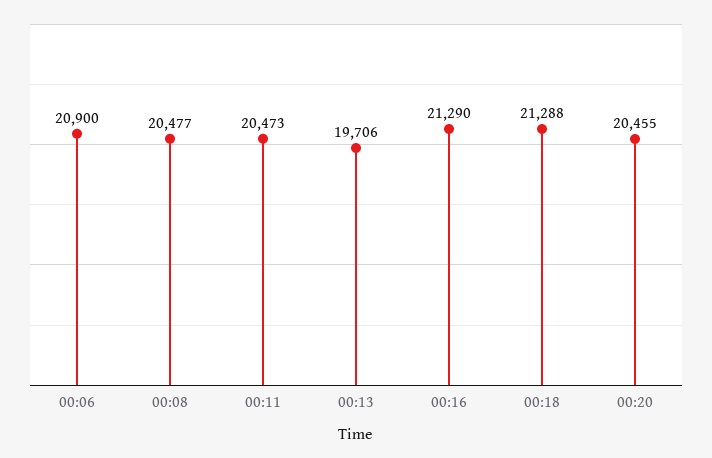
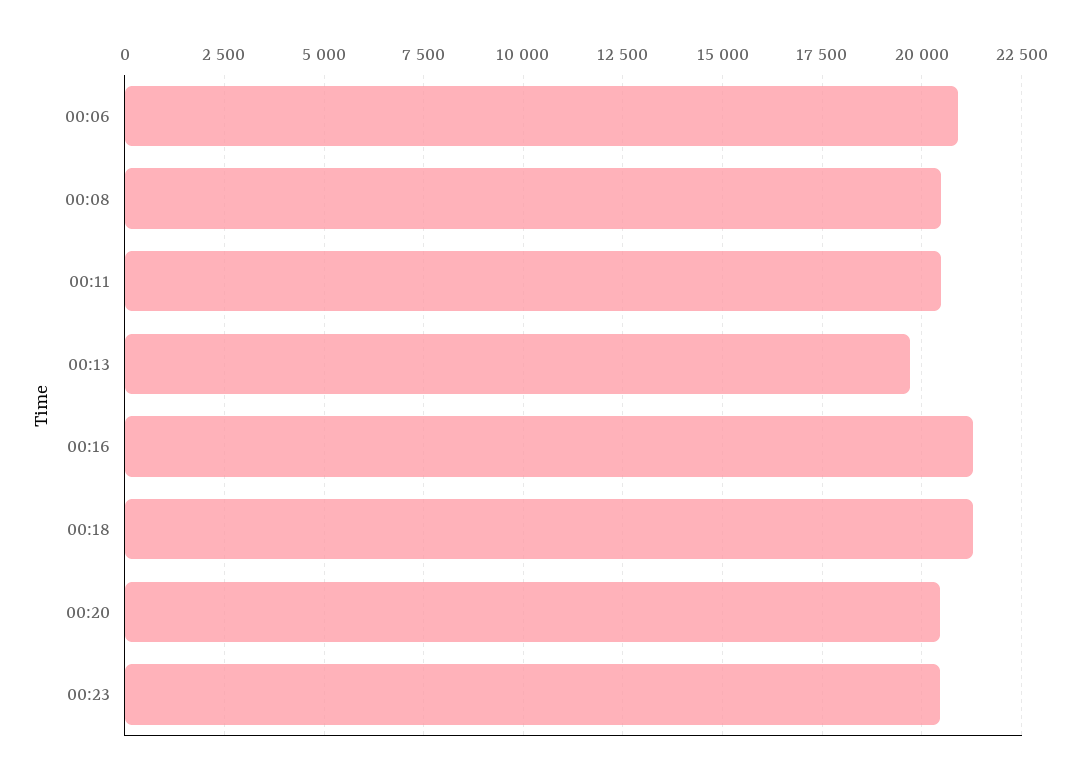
00:23: none -> 20500

